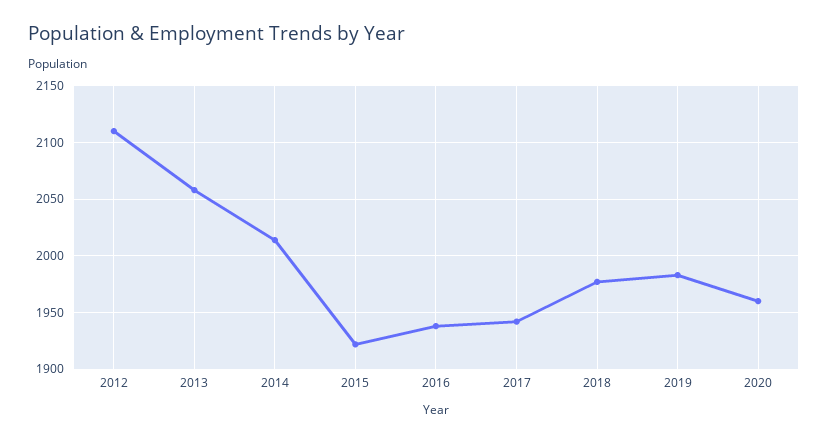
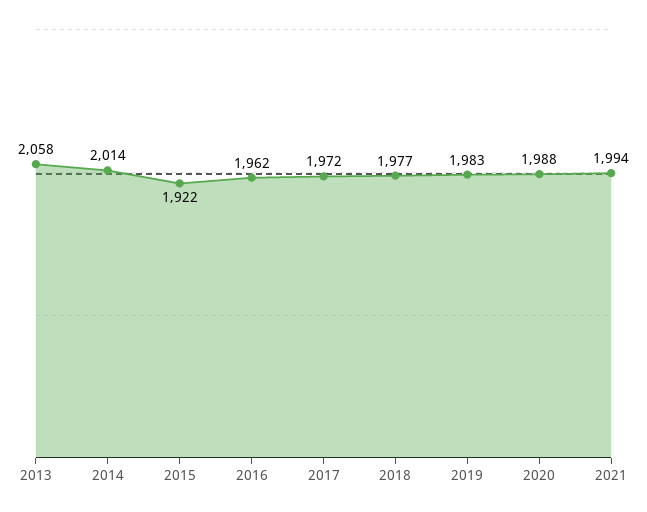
2012: 2110 -> none
2016: 1940 -> 1962
2017: 1940 -> 1972
2020: 1960 -> 1988
2021: none -> 1994

